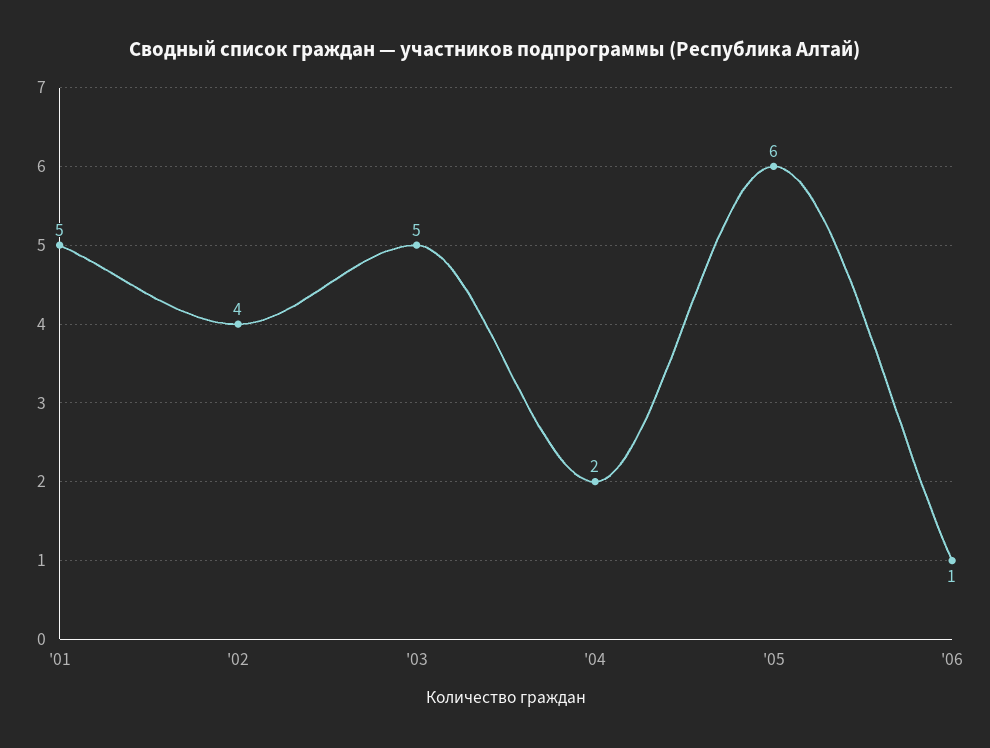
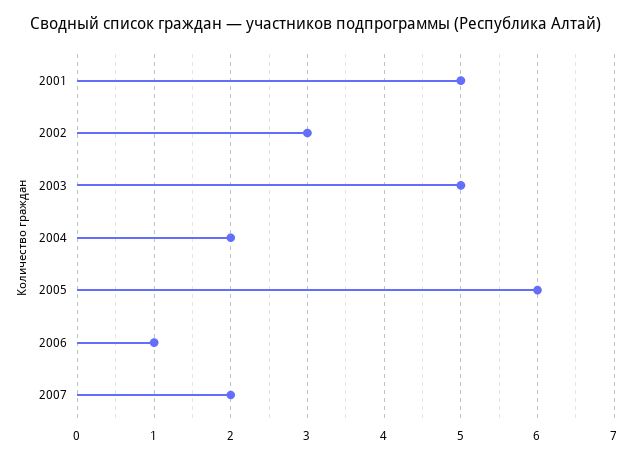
'02: 4 -> 3
2007: none -> 2

